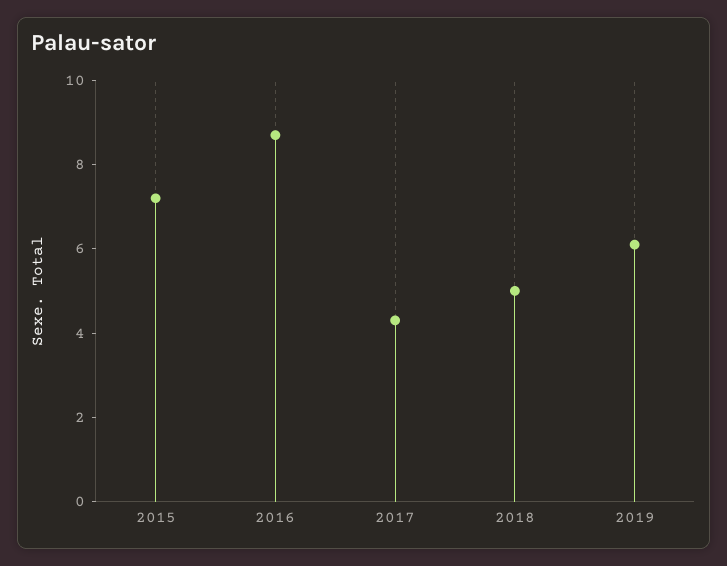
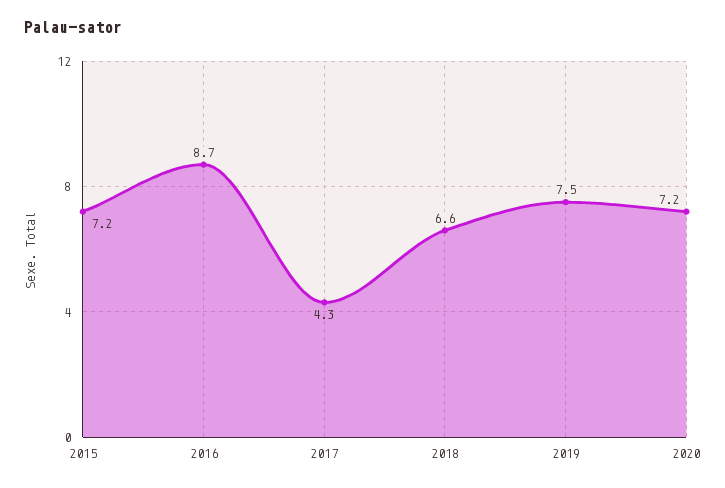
2018: 5 -> 6.6
2019: 6 -> 7.5
2020: none -> 7.2

